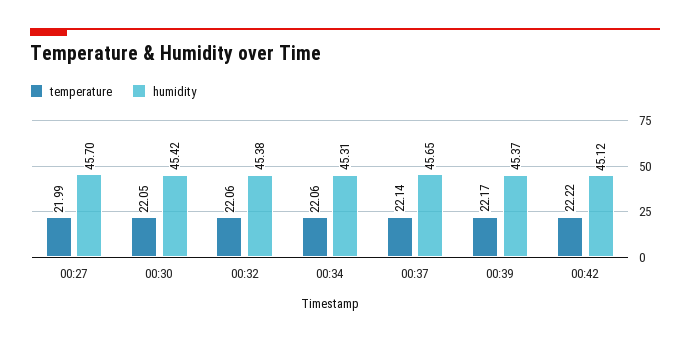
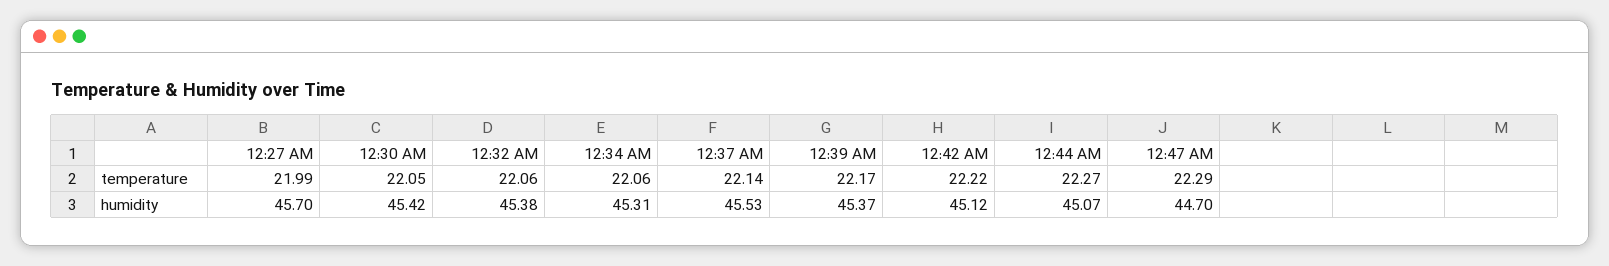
humidity, 00:37: 45.65 -> 45.53
temperature, 12:44 AM: none -> 22.27
temperature, 12:47 AM: none -> 22.29
humidity, 12:44 AM: none -> 45.07
humidity, 12:47 AM: none -> 44.7

